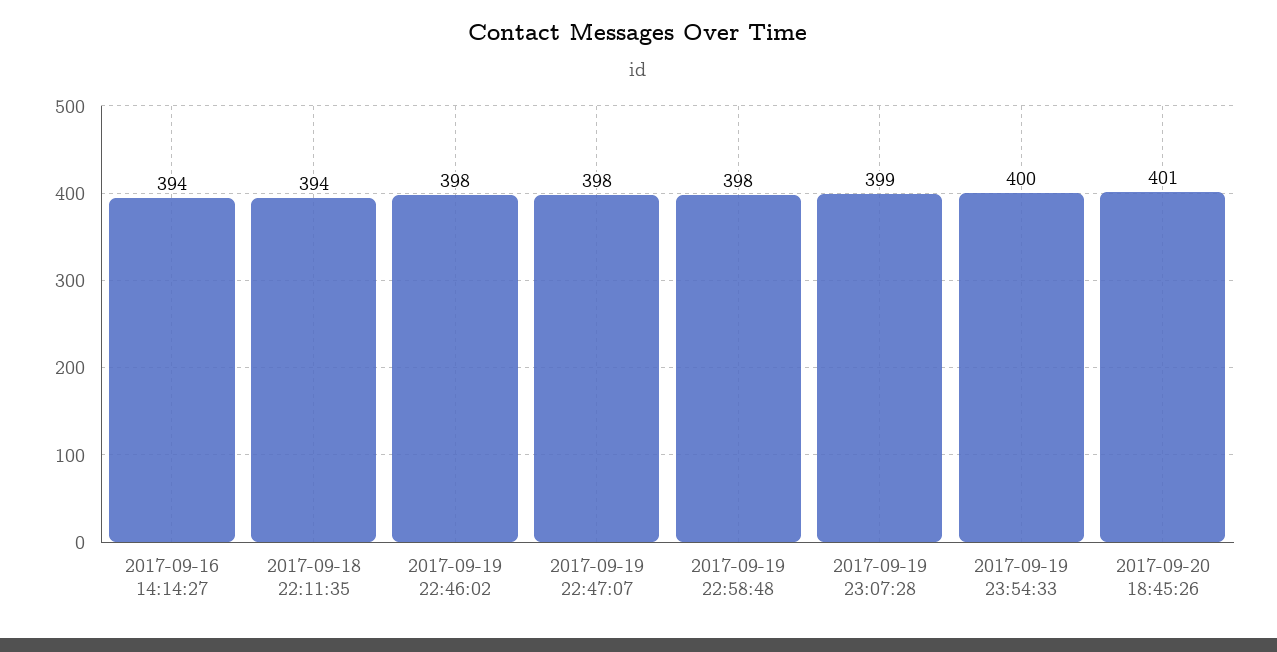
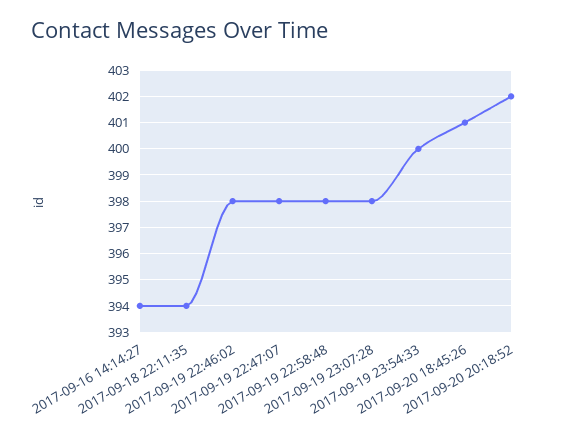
2017-09-19 23:07:28: 399 -> 398
2017-09-20 20:18:52: none -> 402

